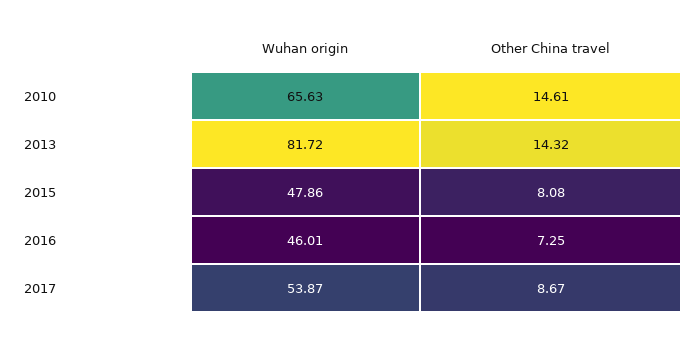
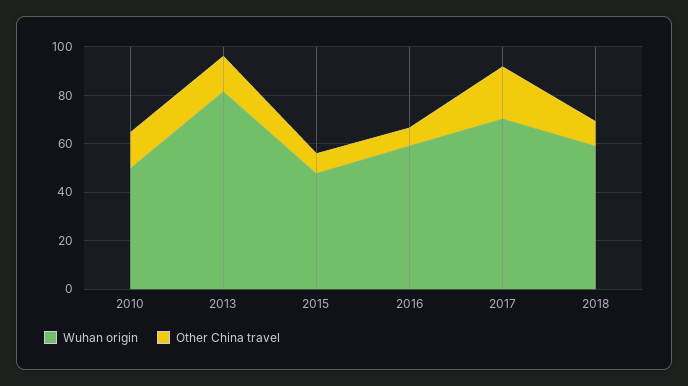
Wuhan origin, 2010: 65.63 -> 50
Wuhan origin, 2016: 46.01 -> 60
Wuhan origin, 2017: 53.87 -> 70
Other China travel, 2017: 8.67 -> 20
Wuhan origin, 2018: none -> 60
Other China travel, 2018: none -> 10

